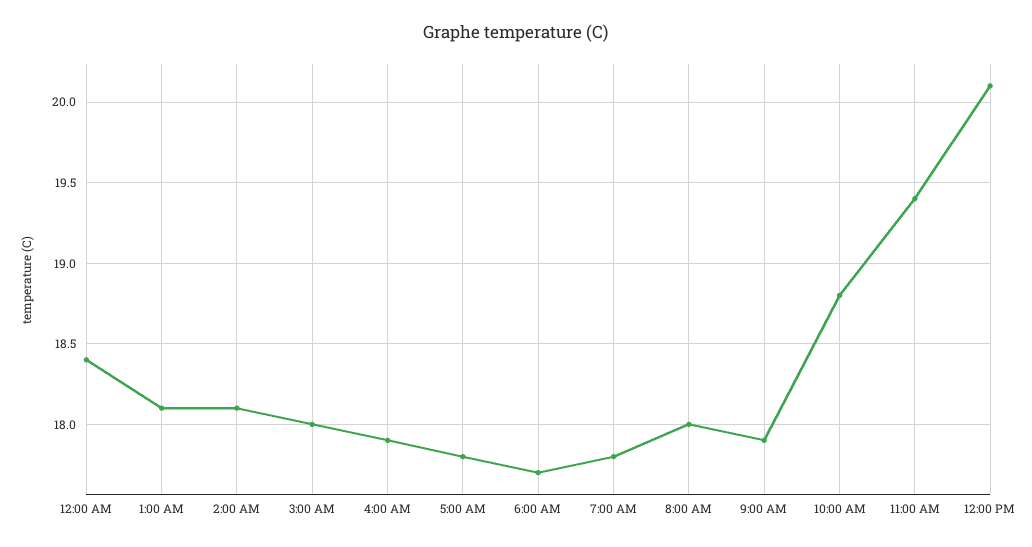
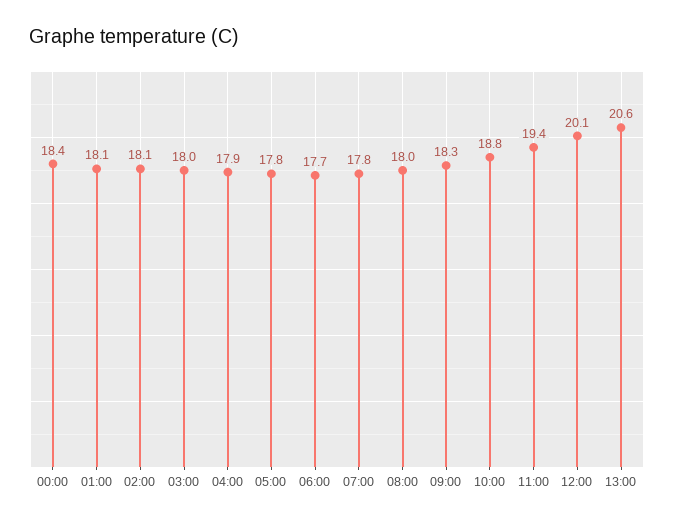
9:00 AM: 17.9 -> 18.3
13:00: none -> 20.6

